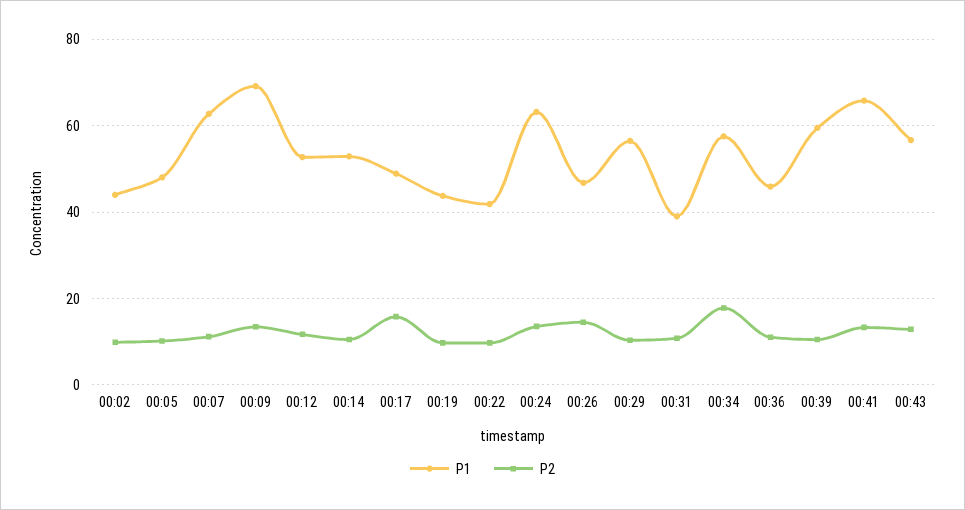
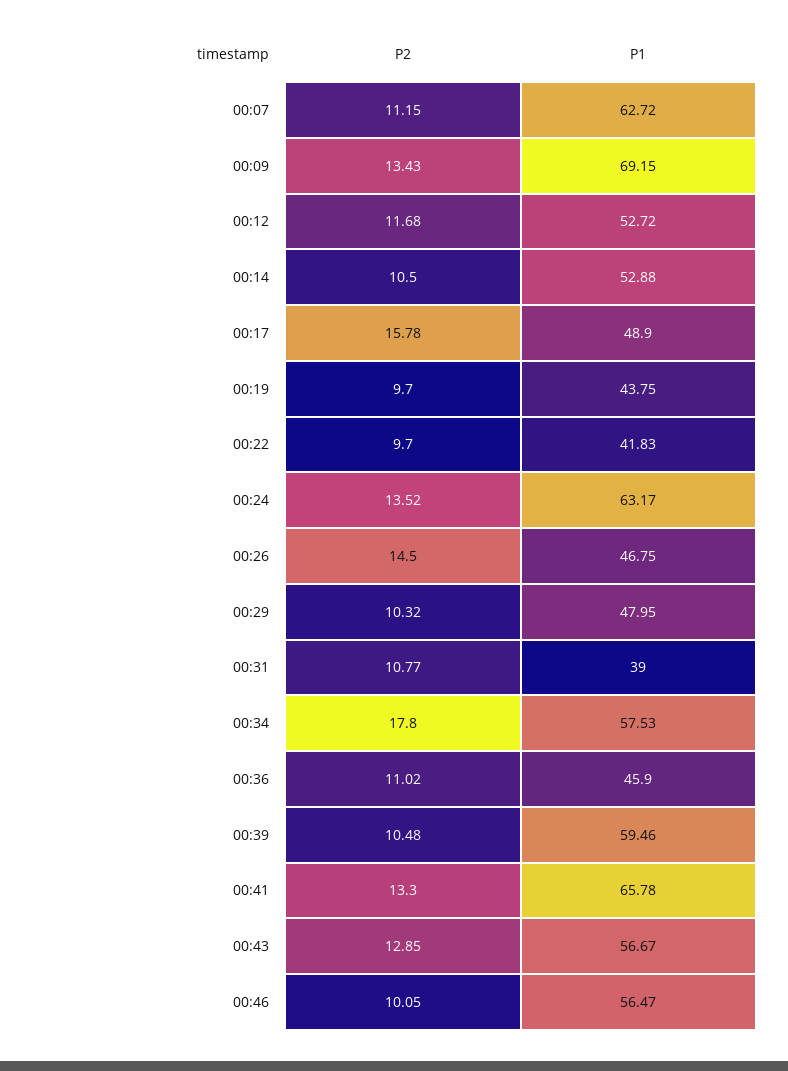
P1, 00:02: 44 -> none
P2, 00:02: 10 -> none
P1, 00:05: 48 -> none
P2, 00:05: 10 -> none
P1, 00:29: 56 -> 47.95
P2, 00:46: none -> 10.05
P1, 00:46: none -> 56.47

